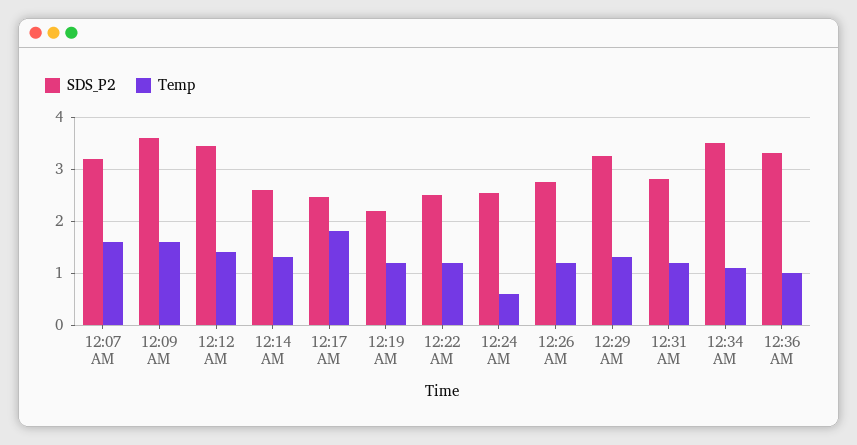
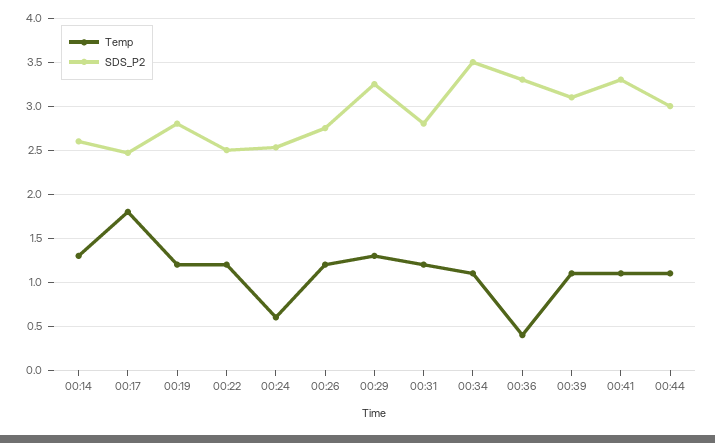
SDS_P2, 12:07 AM: 3.2 -> none
Temp, 12:07 AM: 1.6 -> none
SDS_P2, 12:09 AM: 3.6 -> none
Temp, 12:09 AM: 1.6 -> none
SDS_P2, 12:12 AM: 3.4 -> none
Temp, 12:12 AM: 1.4 -> none
SDS_P2, 12:19 AM: 2.2 -> 2.8
Temp, 12:36 AM: 1 -> 0.4
Temp, 00:39: none -> 1.1
SDS_P2, 00:39: none -> 3.1
Temp, 00:41: none -> 1.1
SDS_P2, 00:41: none -> 3.3
Temp, 00:44: none -> 1.1
SDS_P2, 00:44: none -> 3

